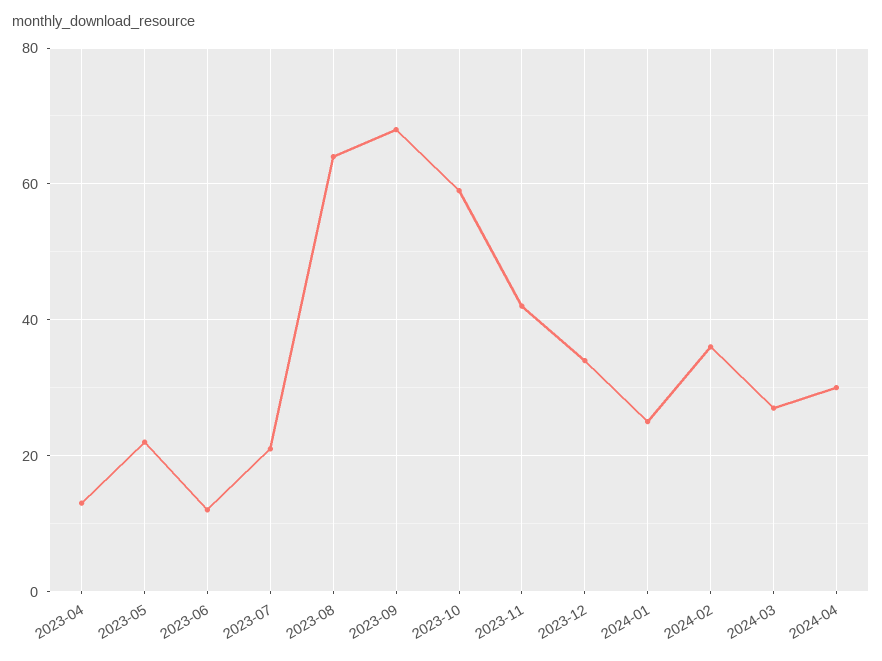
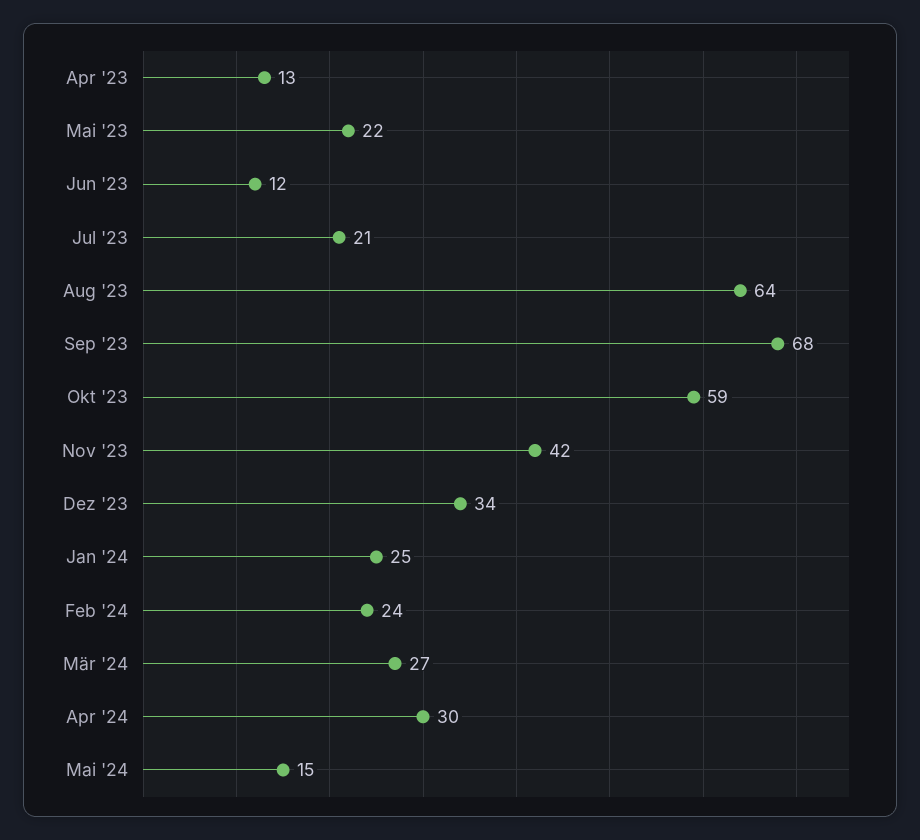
2024-02: 35 -> 24
Mai '24: none -> 15

